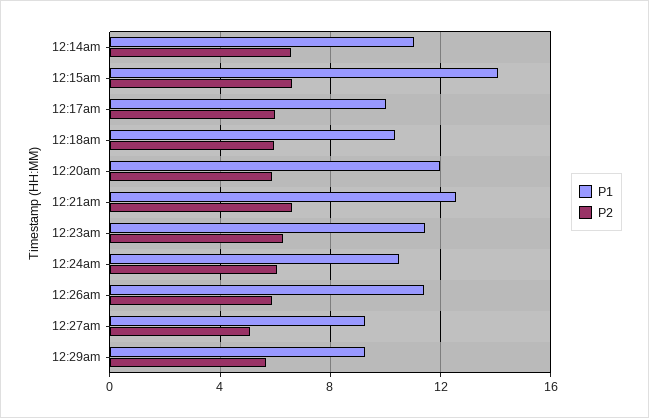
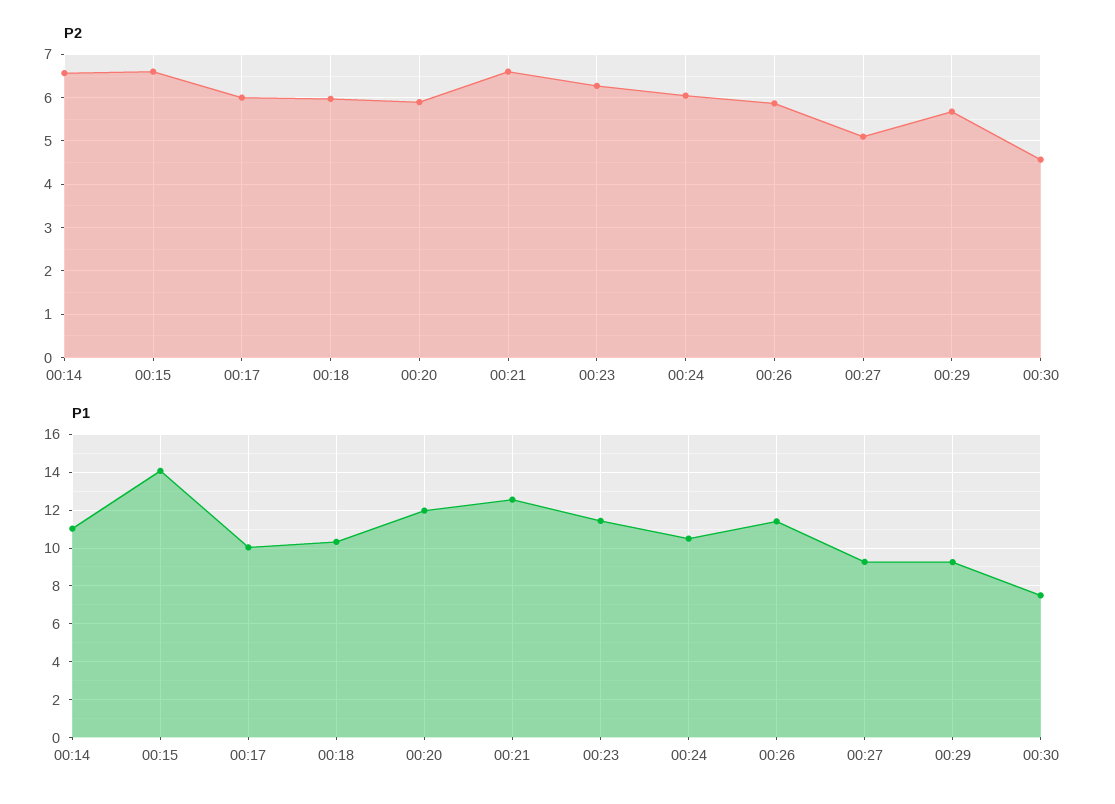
P2, 00:30: none -> 4.6
P1, 00:30: none -> 7.5

